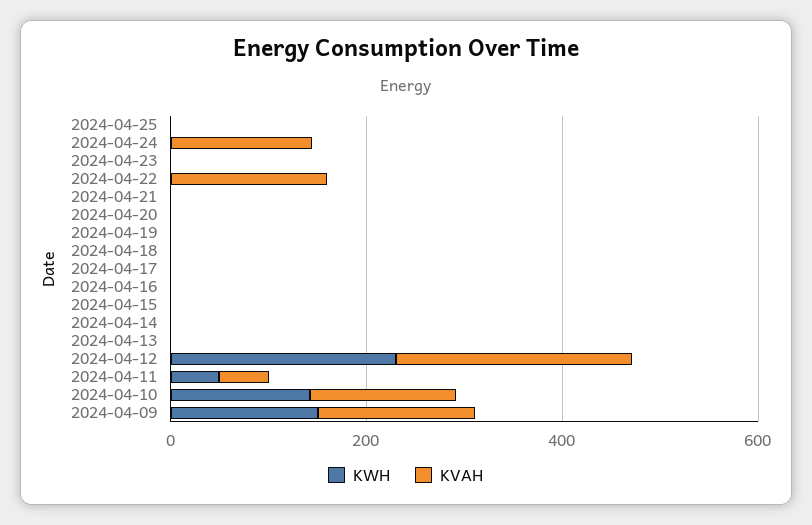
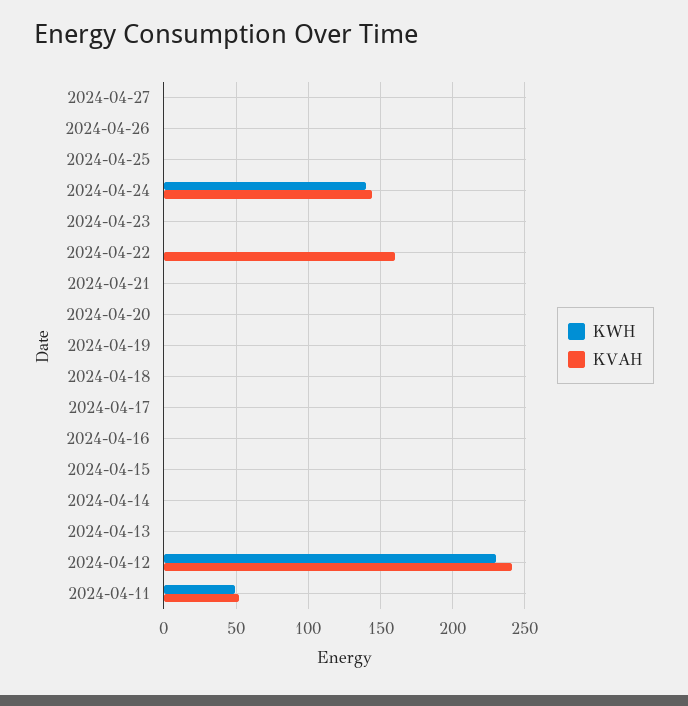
KWH, 2024-04-24: 0 -> 140
KWH, 2024-04-10: 150 -> none
KVAH, 2024-04-10: 150 -> none
KWH, 2024-04-09: 150 -> none
KVAH, 2024-04-09: 150 -> none
KWH, 2024-04-27: none -> 0
KVAH, 2024-04-27: none -> 0
KWH, 2024-04-26: none -> 0
KVAH, 2024-04-26: none -> 0

